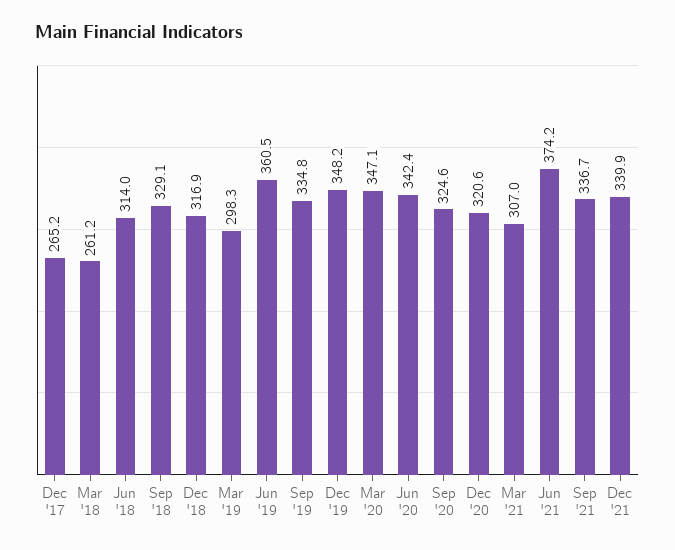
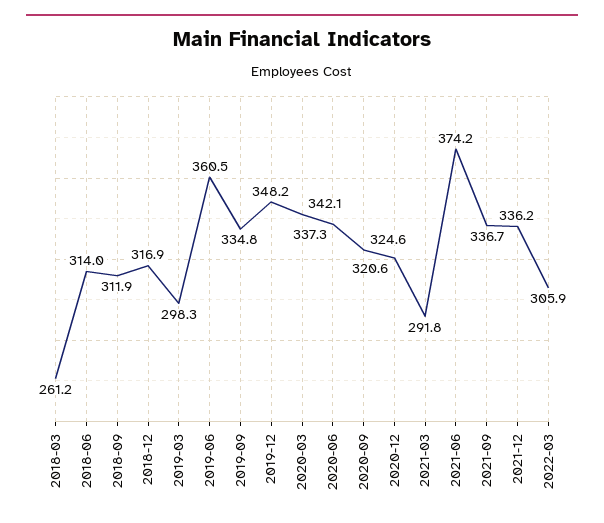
Dec '17: 265.2 -> none
Sep '18: 329.1 -> 311.9
Mar '20: 347.1 -> 342.1
Jun '20: 342.4 -> 337.3
Mar '21: 307 -> 291.8
Dec '21: 339.9 -> 336.2
2022-03: none -> 305.9

